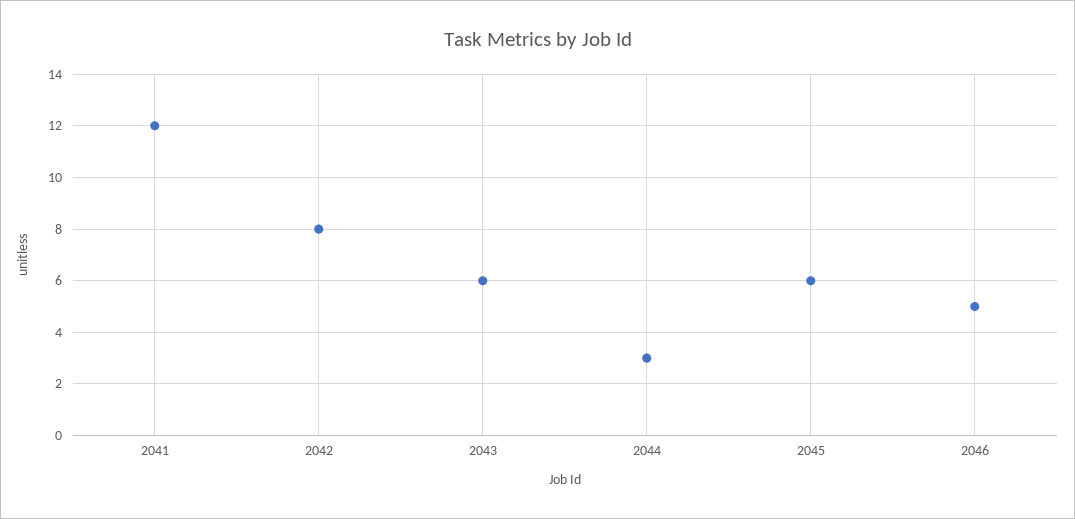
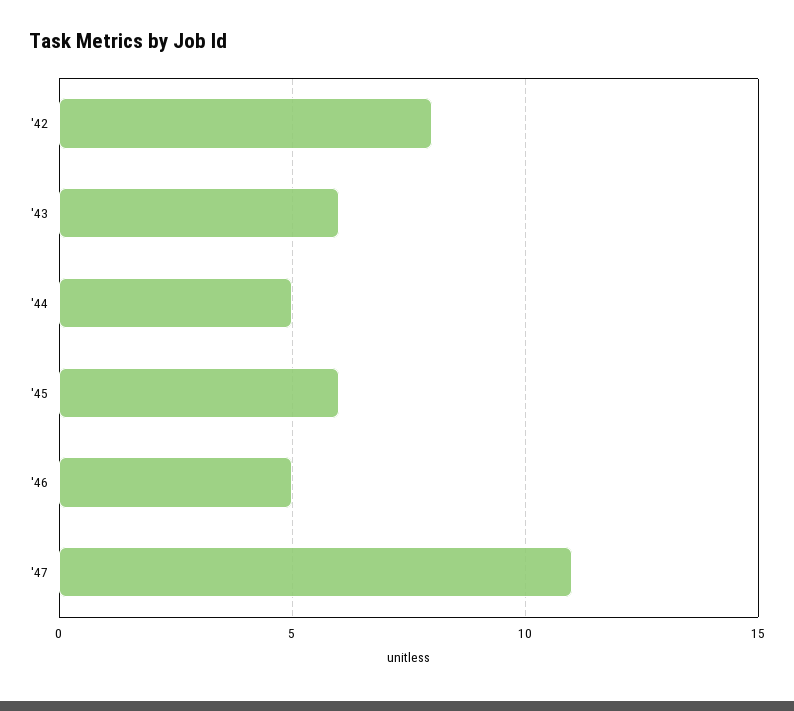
2041: 12 -> none
2044: 3 -> 5
'47: none -> 11

